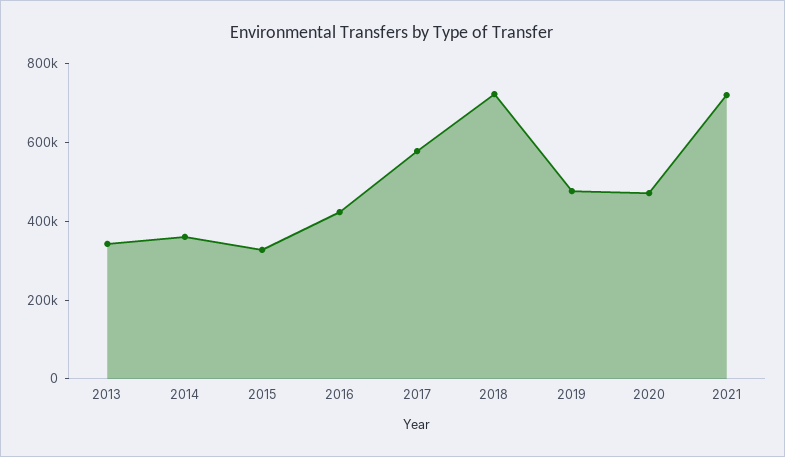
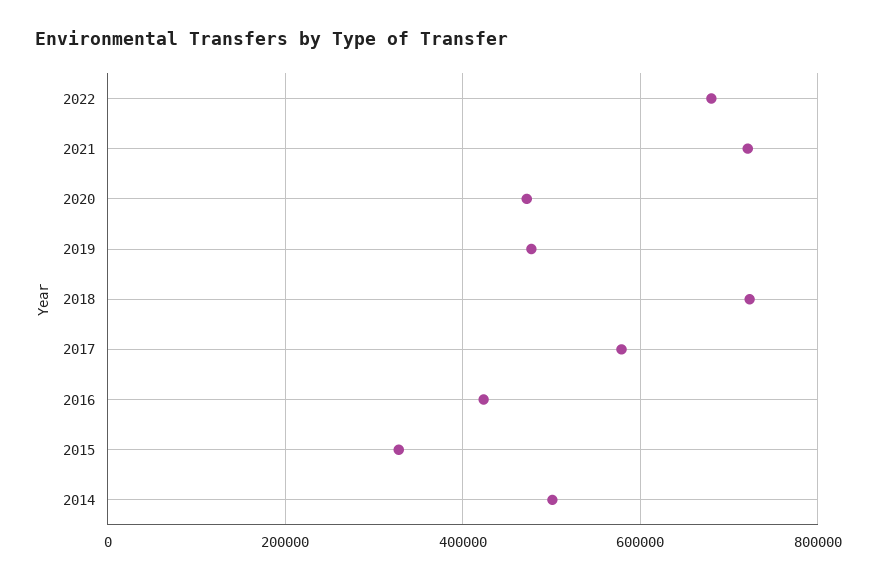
2013: 350000 -> none
2014: 350000 -> 500000
2022: none -> 680000

